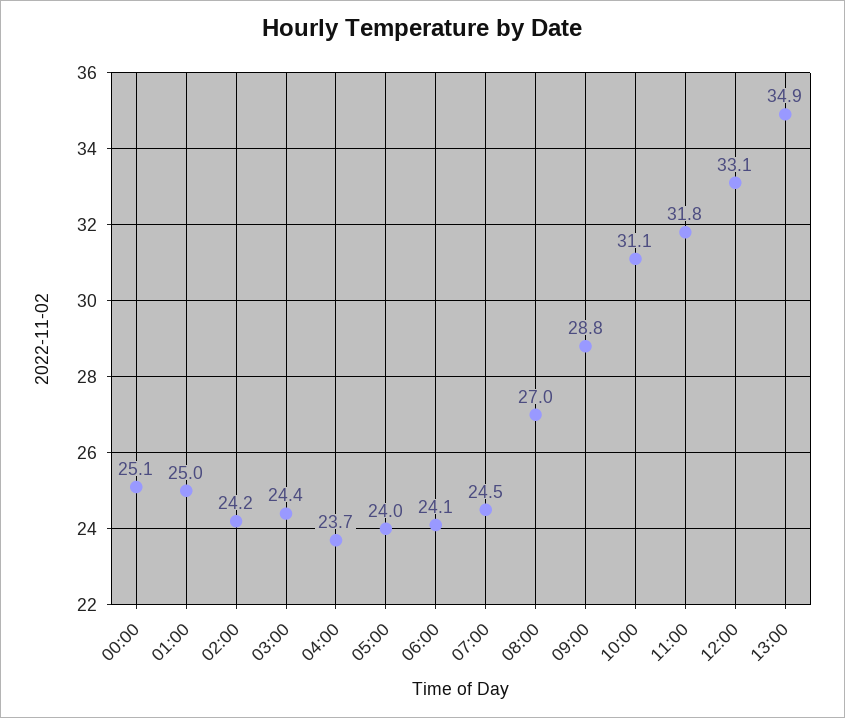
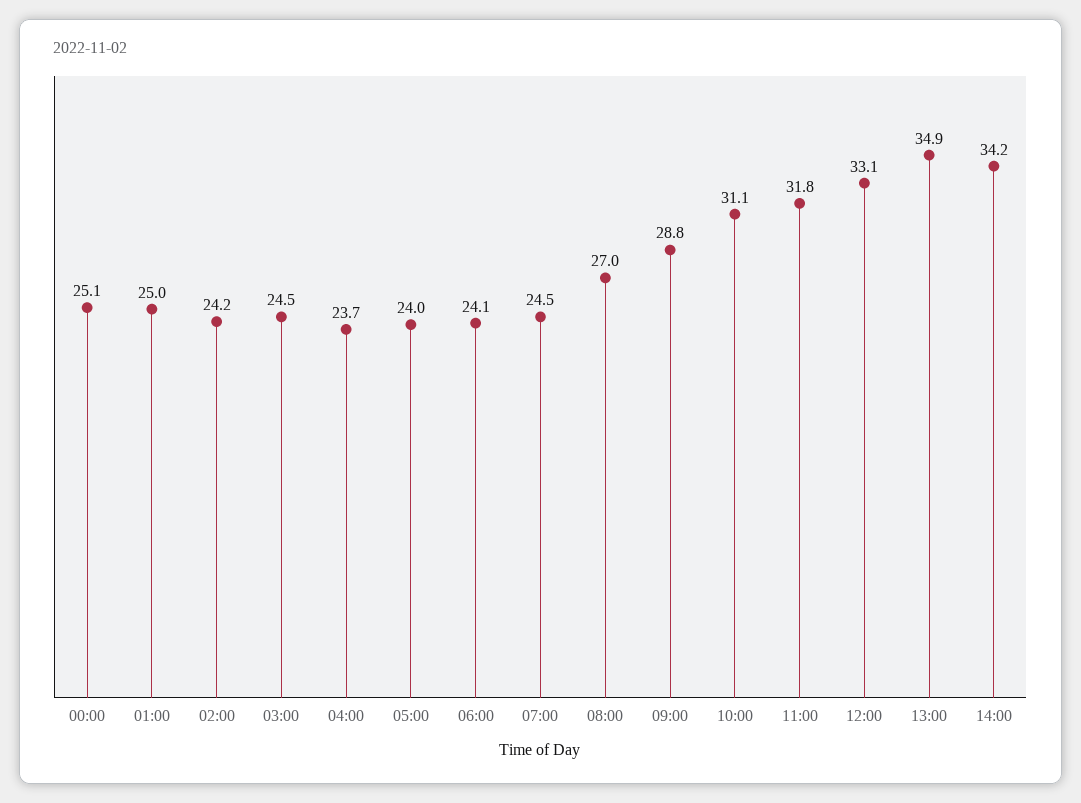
03:00: 24.4 -> 24.5
14:00: none -> 34.2

